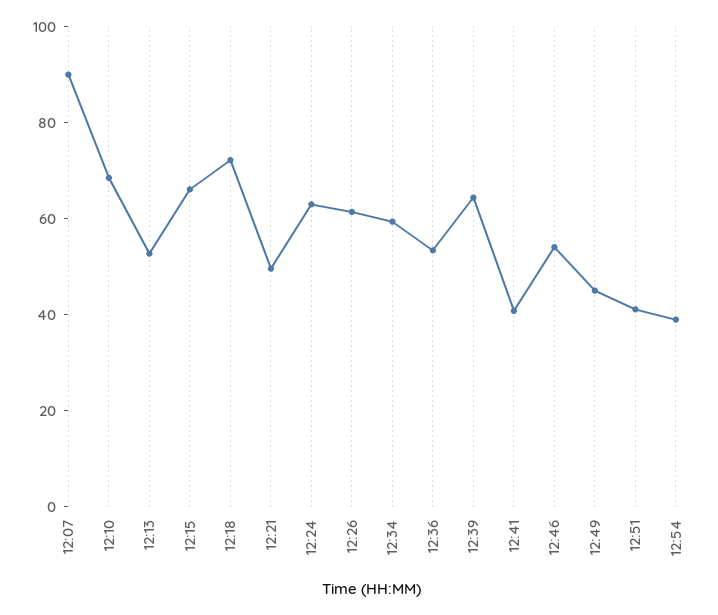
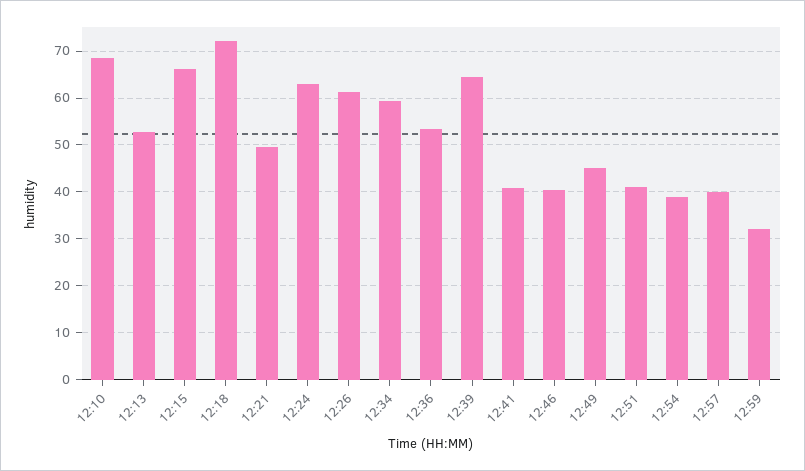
12:07: 90 -> none
12:46: 55 -> 40
12:57: none -> 40
12:59: none -> 32

